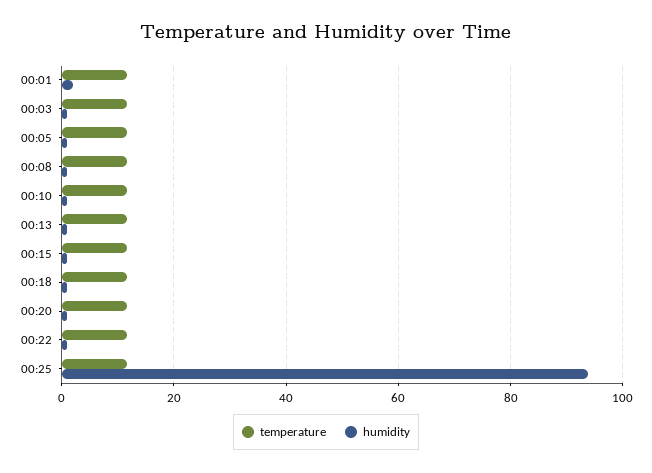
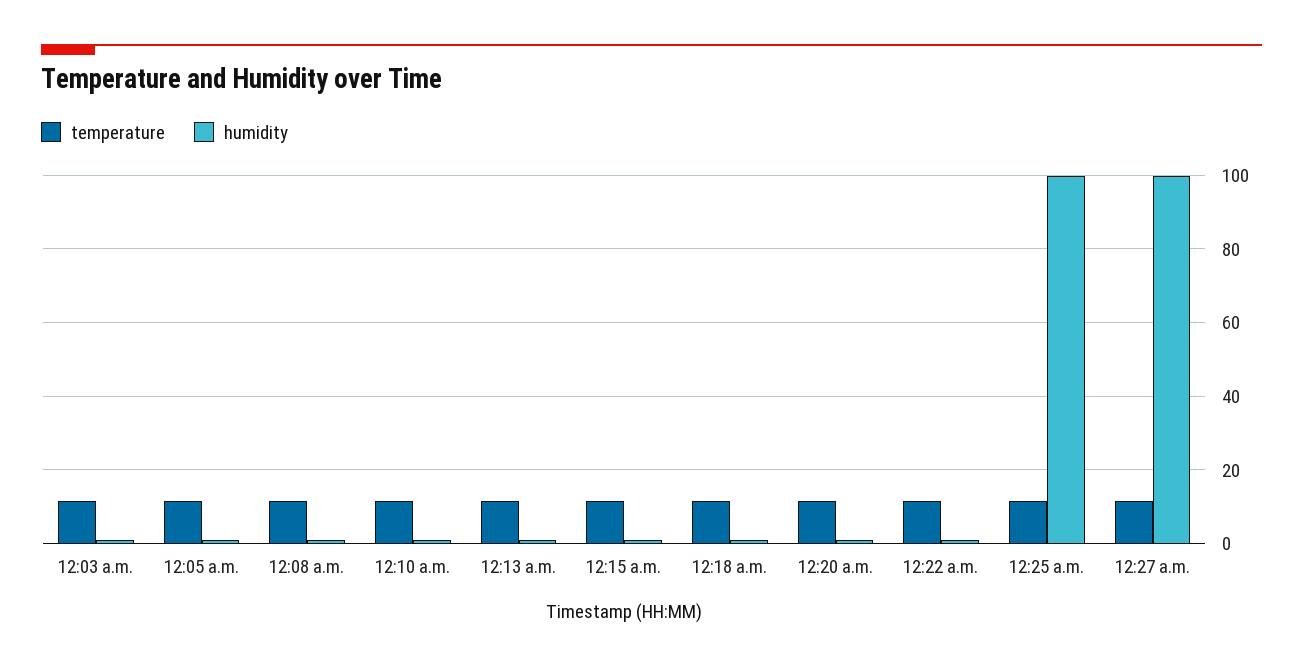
temperature, 00:01: 12 -> none
humidity, 00:01: 2 -> none
humidity, 00:25: 94 -> 100
temperature, 12:27 a.m.: none -> 12
humidity, 12:27 a.m.: none -> 100

